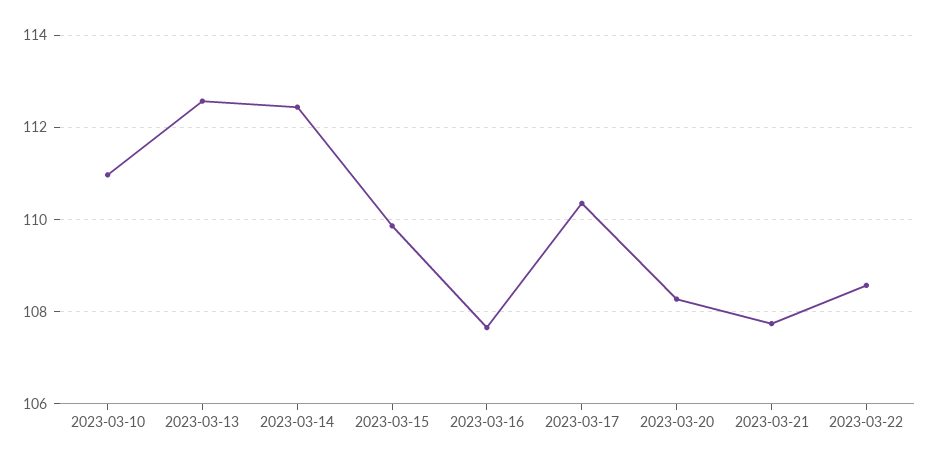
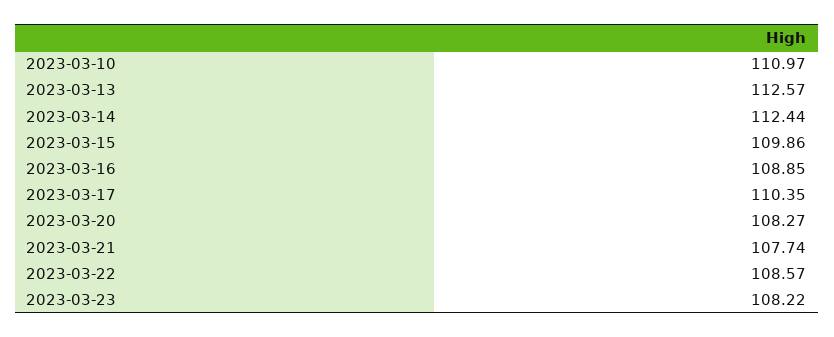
2023-03-16: 107.6 -> 108.85
2023-03-23: none -> 108.22

